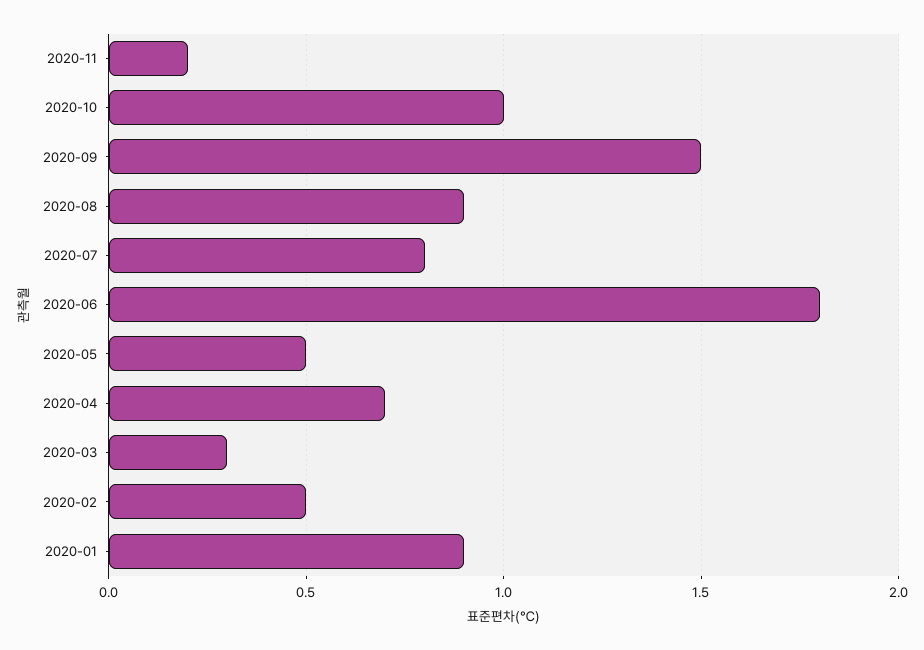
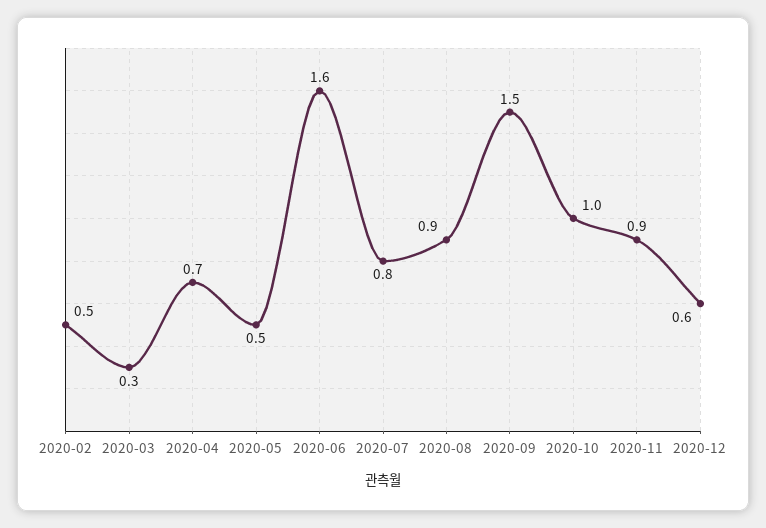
2020-11: 0.2 -> 0.9
2020-06: 1.8 -> 1.6
2020-01: 0.9 -> none
2020-12: none -> 0.6

